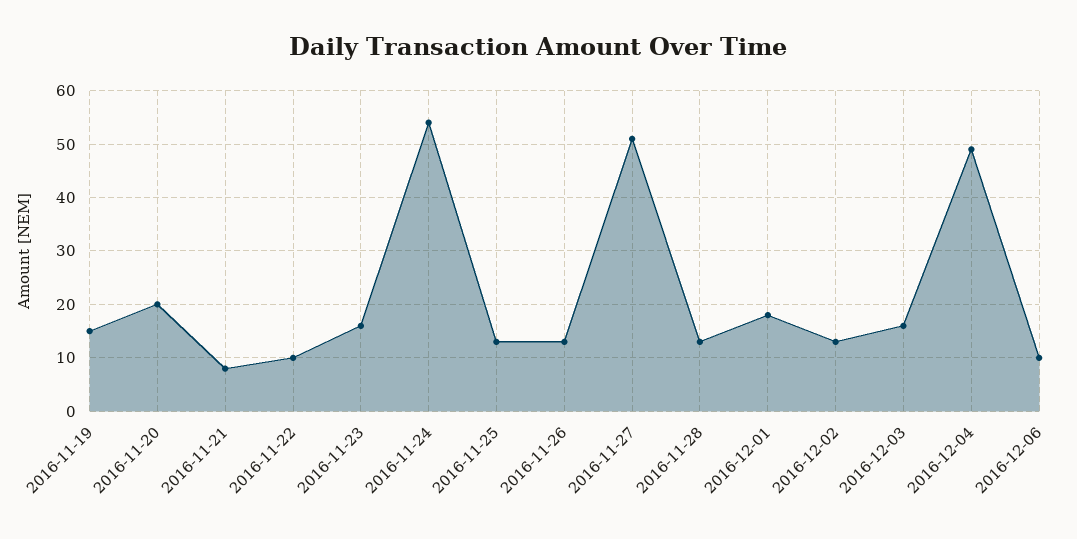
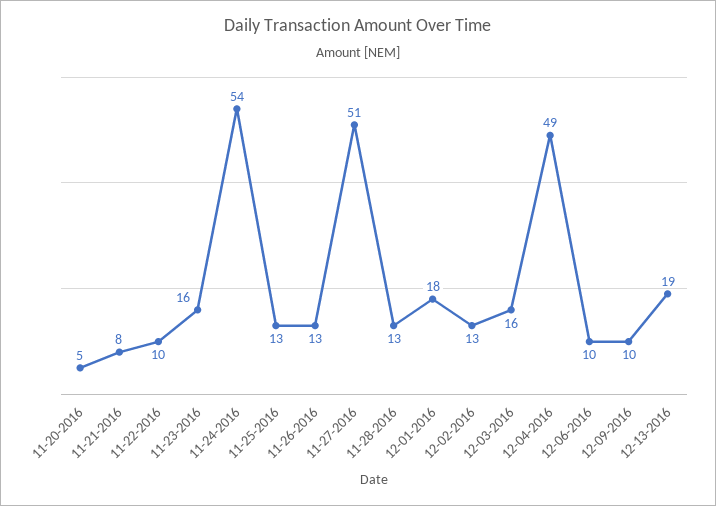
2016-11-19: 15 -> none
2016-11-20: 20 -> 5
12-09-2016: none -> 10
12-13-2016: none -> 19

